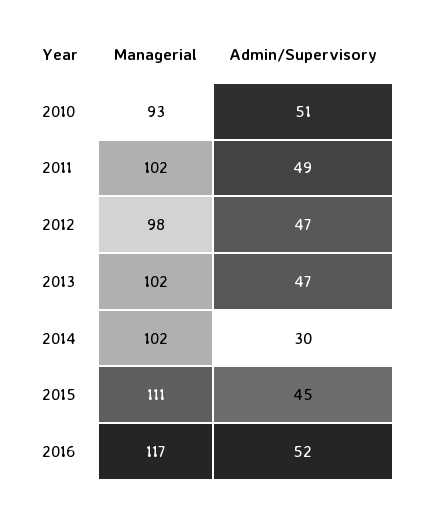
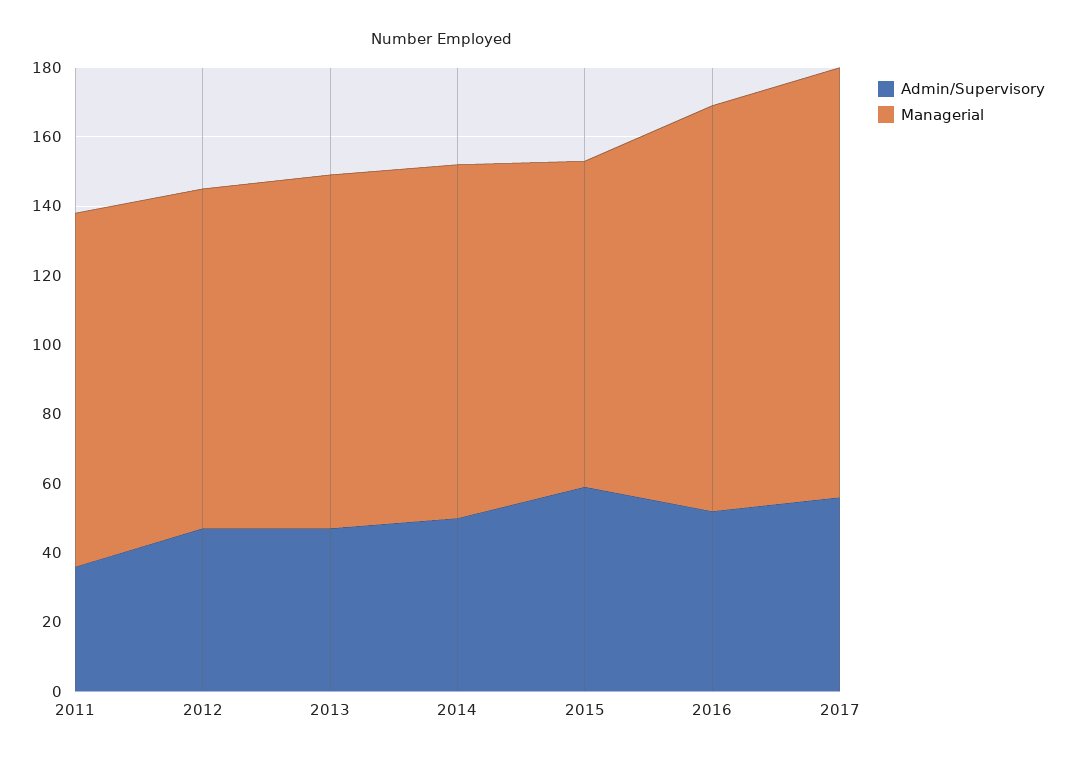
Managerial, 2010: 93 -> none
Admin/Supervisory, 2010: 51 -> none
Admin/Supervisory, 2011: 49 -> 35
Admin/Supervisory, 2014: 30 -> 50
Managerial, 2015: 111 -> 95
Admin/Supervisory, 2015: 45 -> 60
Admin/Supervisory, 2017: none -> 55
Managerial, 2017: none -> 125

